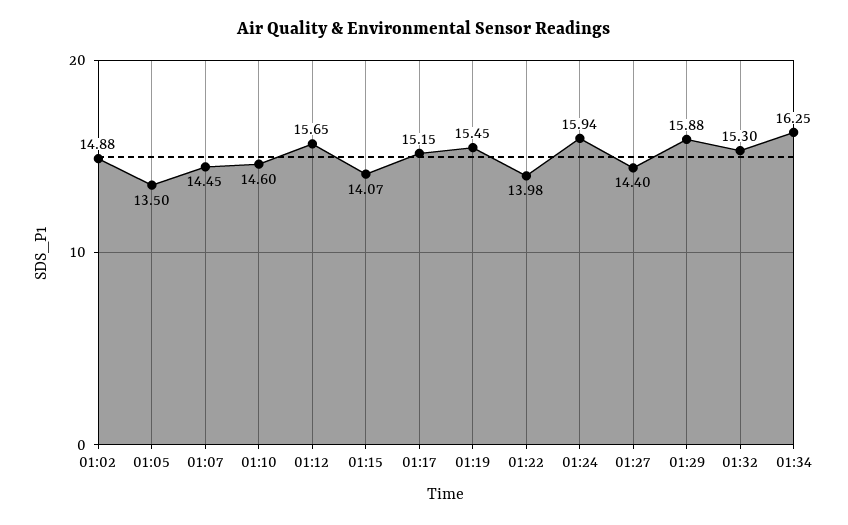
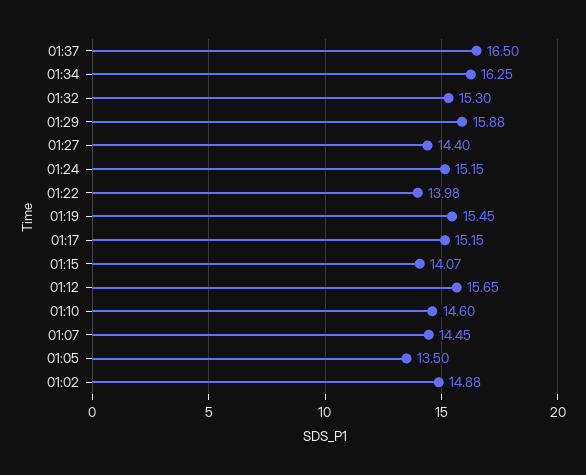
01:24: 15.94 -> 15.15
01:37: none -> 16.5

